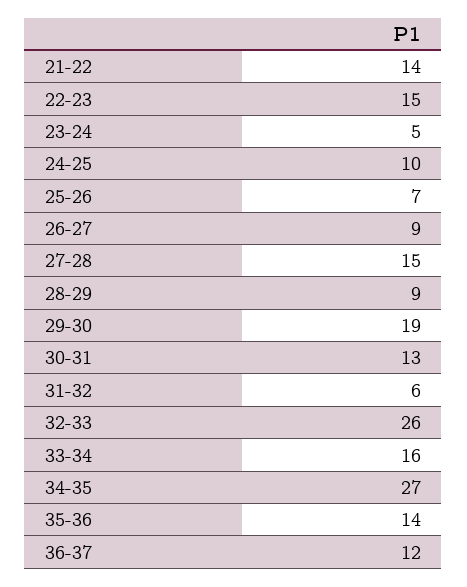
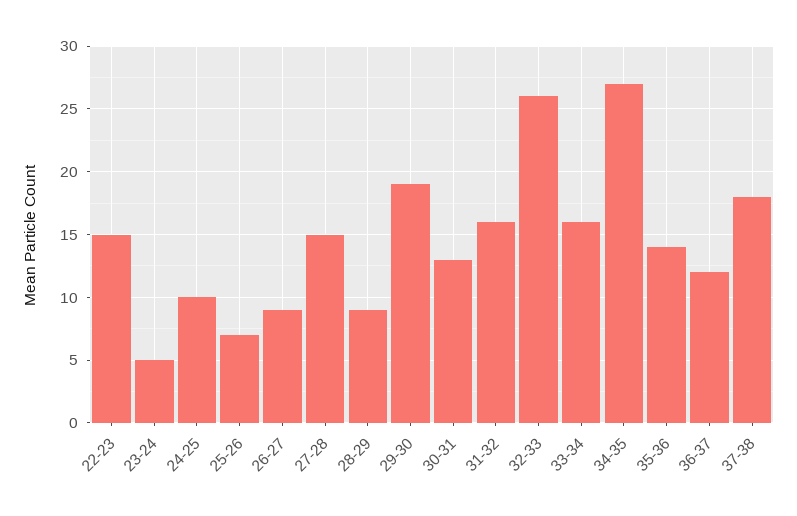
21-22: 14 -> none
31-32: 6 -> 16
37-38: none -> 18

